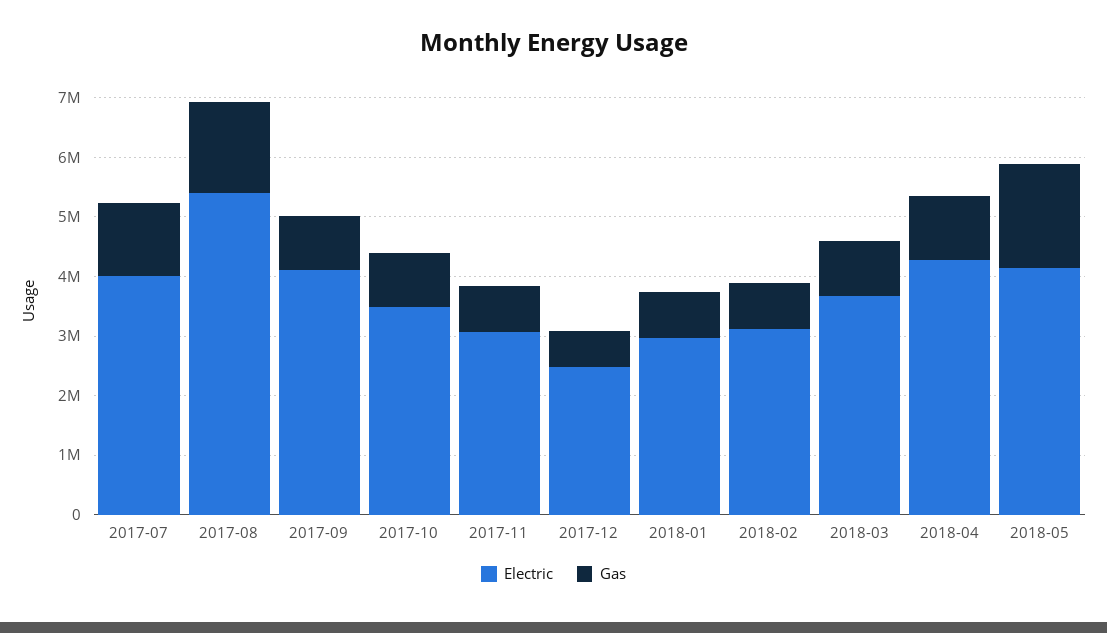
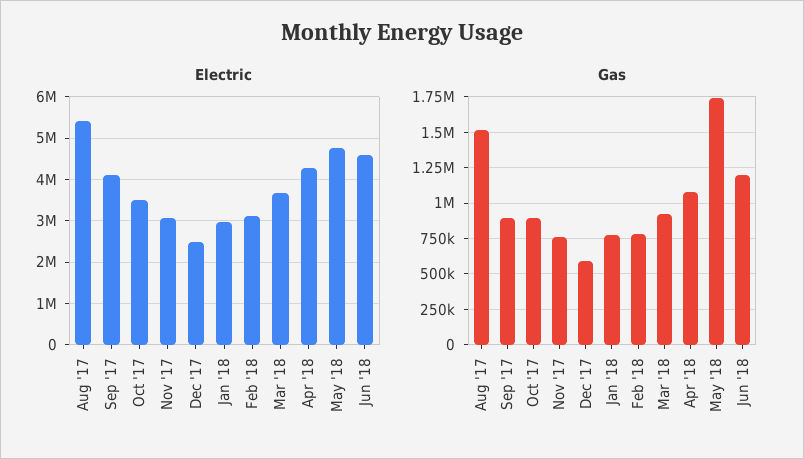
Electric, 2017-07: 4000000 -> none
Gas, 2017-07: 1200000 -> none
Electric, 2018-05: 4200000 -> 4800000
Electric, Jun '18: none -> 4600000
Gas, Jun '18: none -> 1200000

